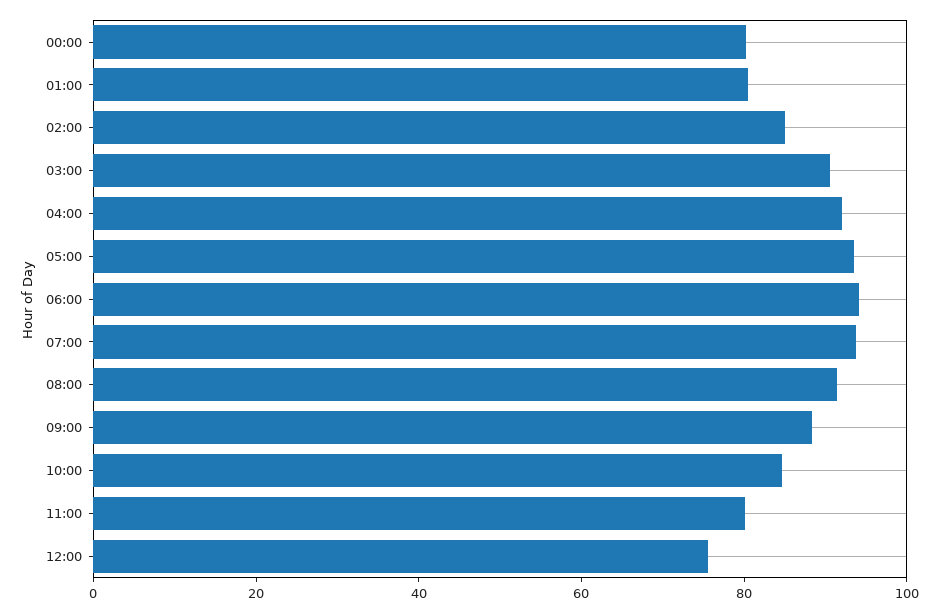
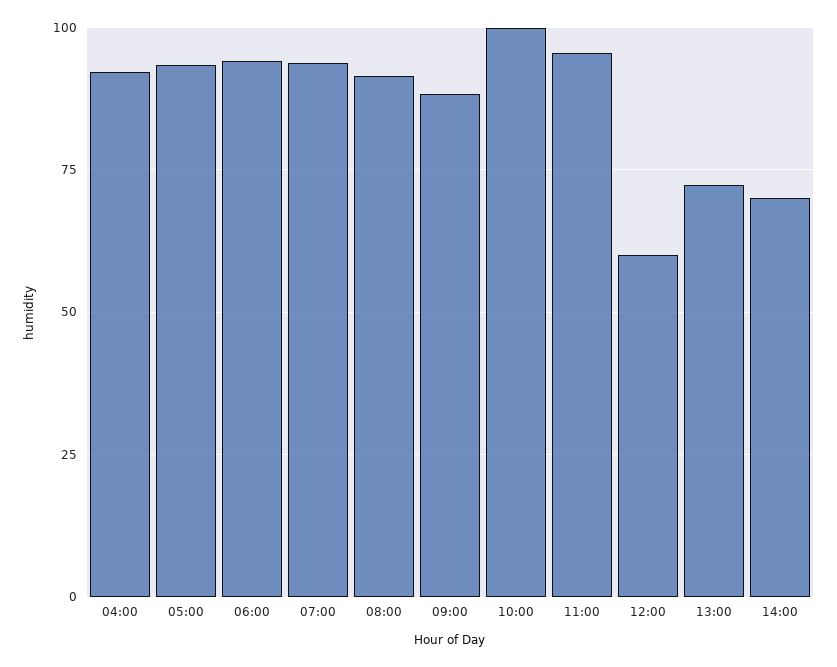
00:00: 80 -> none
01:00: 80 -> none
02:00: 85 -> none
03:00: 90 -> none
10:00: 85 -> 100
11:00: 80 -> 95
12:00: 75 -> 60
13:00: none -> 72.5
14:00: none -> 70

